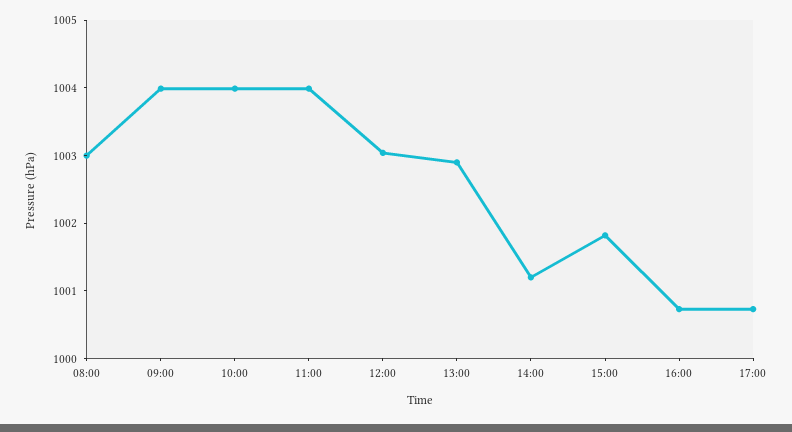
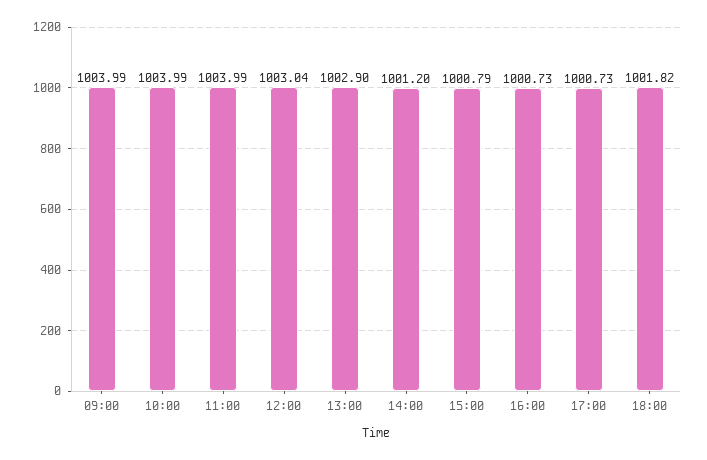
08:00: 1003 -> none
15:00: 1001.8 -> 1000.79
18:00: none -> 1001.82

